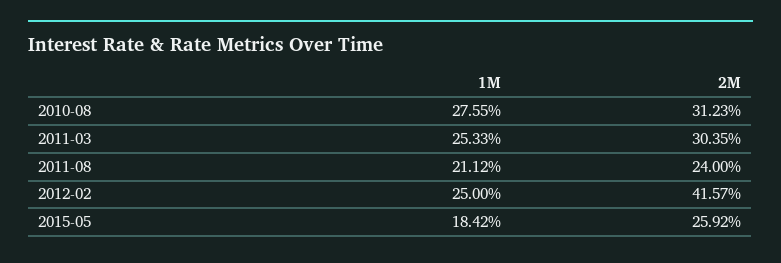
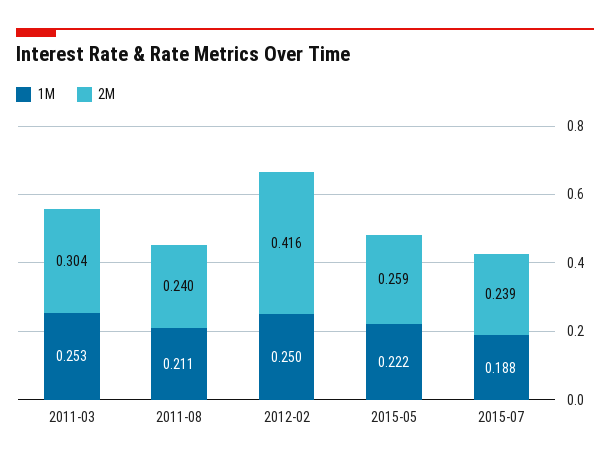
1M, 2010-08: 0.2755 -> none
2M, 2010-08: 0.3123 -> none
1M, 2015-05: 0.1842 -> 0.222
1M, 2015-07: none -> 0.188
2M, 2015-07: none -> 0.239

